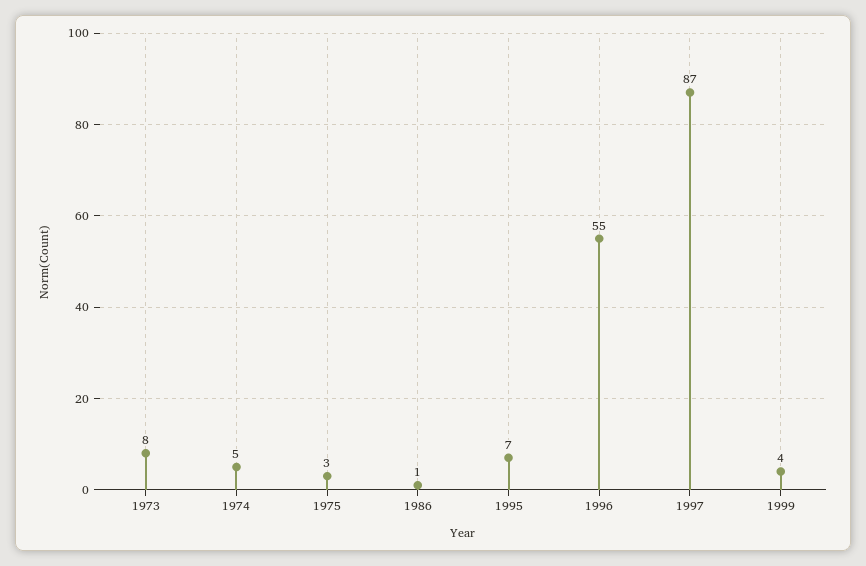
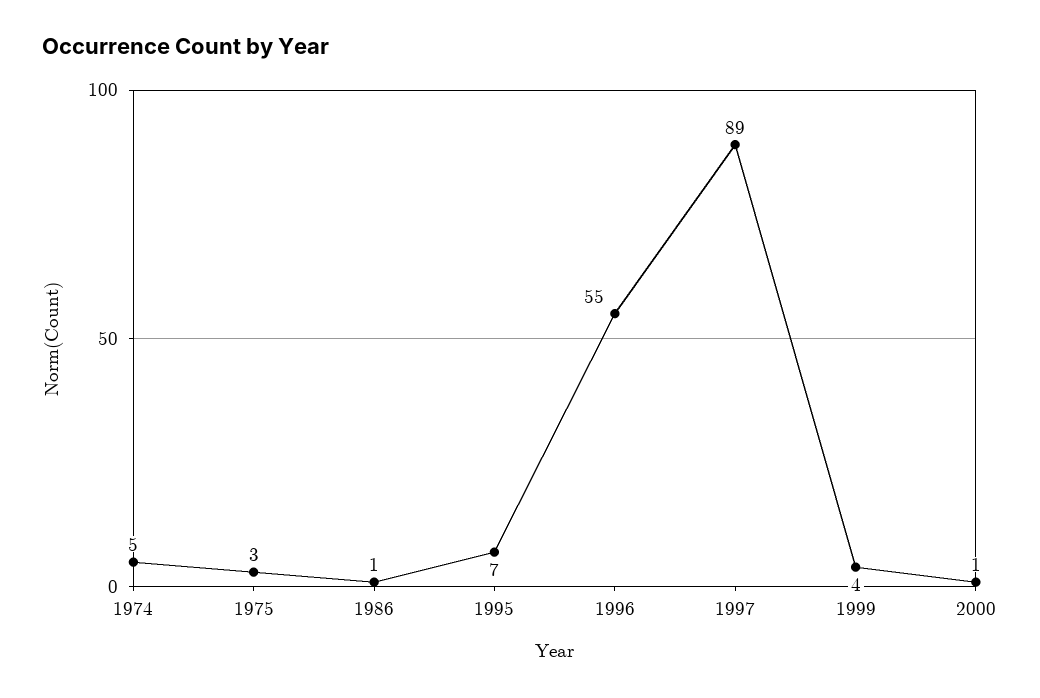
1973: 8 -> none
1997: 87 -> 89
2000: none -> 1

